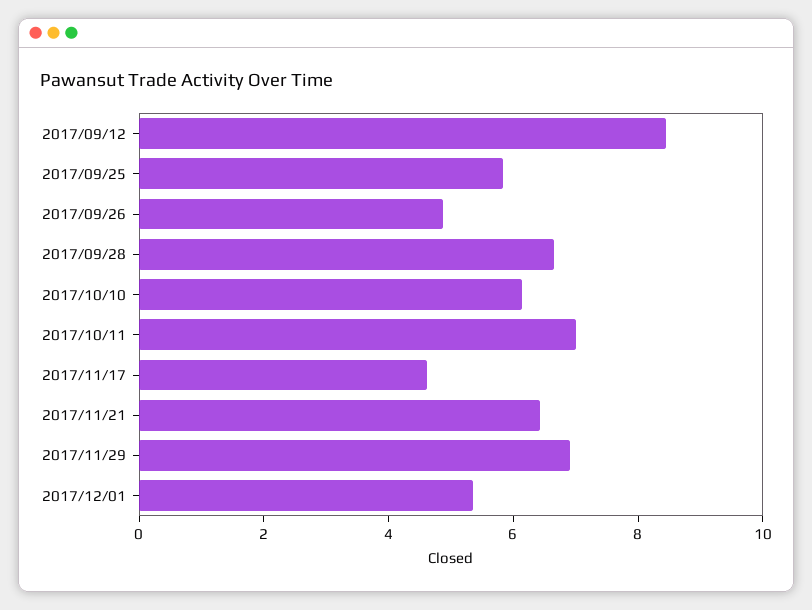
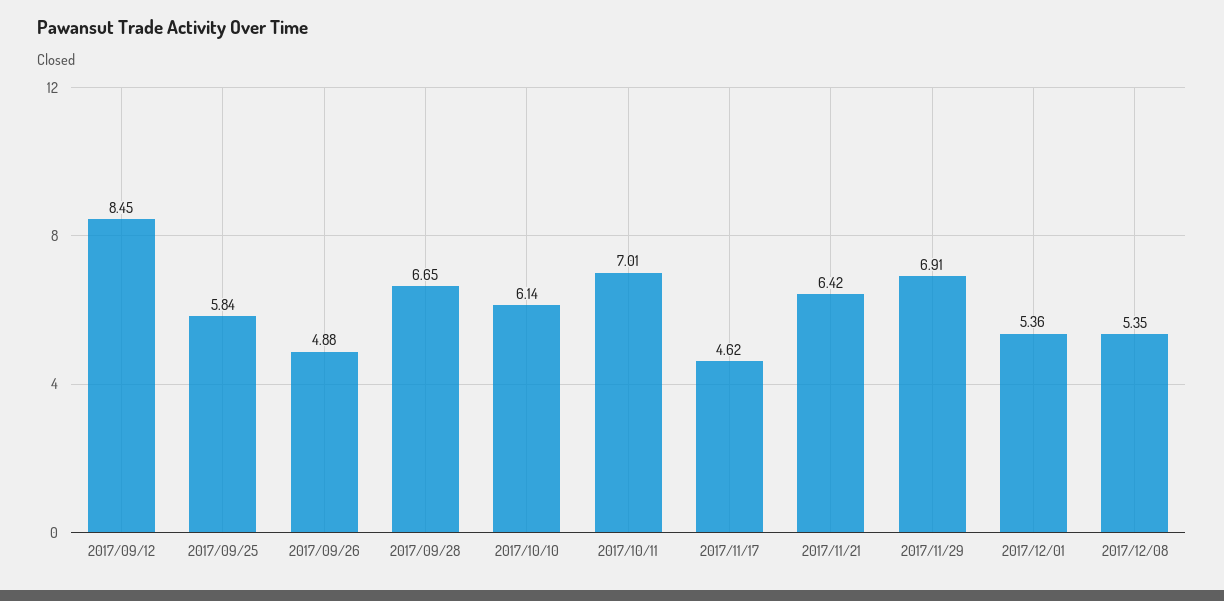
2017/12/08: none -> 5.35

